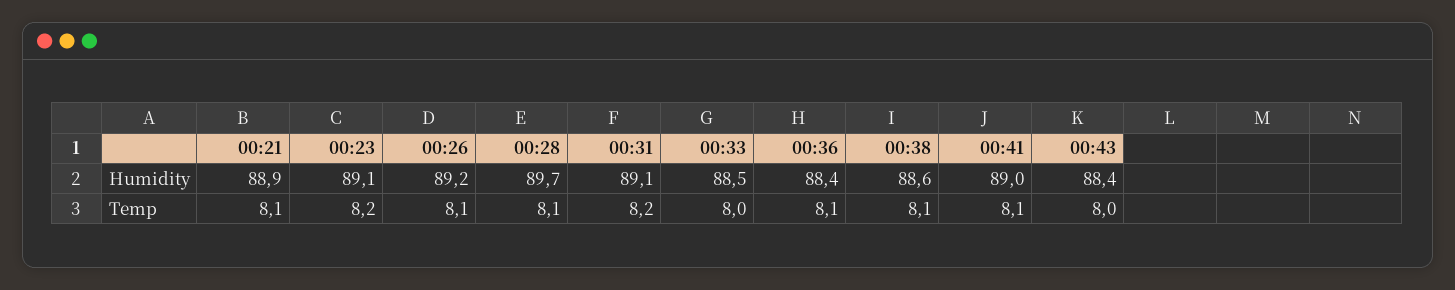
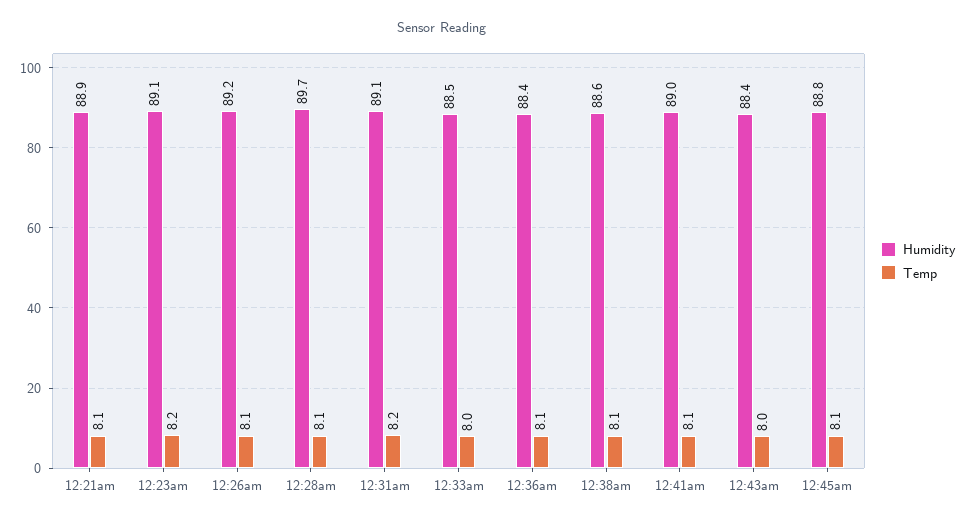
Humidity, 12:45am: none -> 88.8
Temp, 12:45am: none -> 8.1

